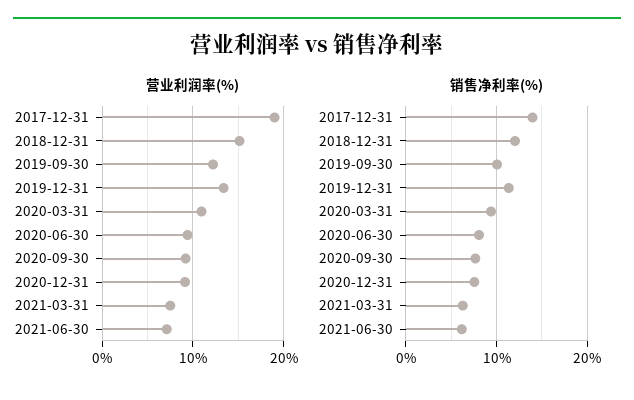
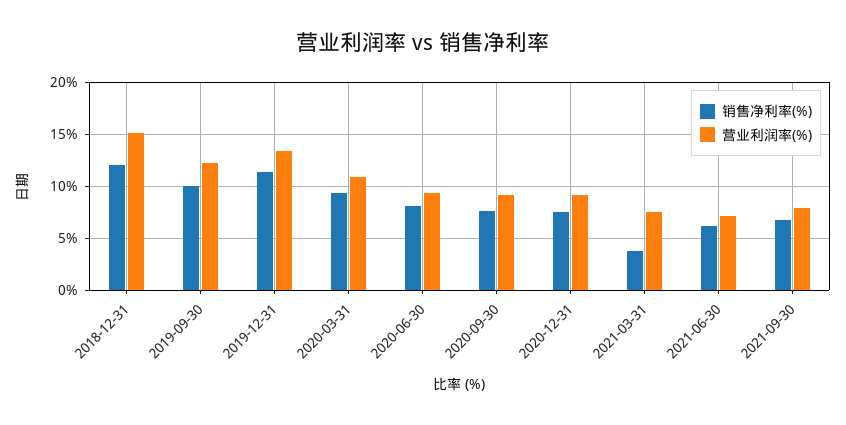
营业利润率(%), 2017-12-31: 19 -> none
销售净利率(%), 2017-12-31: 14 -> none
销售净利率(%), 2021-03-31: 6 -> 4
销售净利率(%), 2021-09-30: none -> 7
营业利润率(%), 2021-09-30: none -> 8

